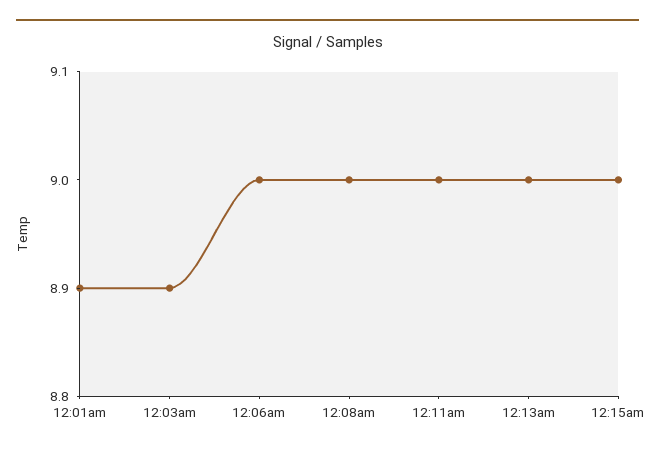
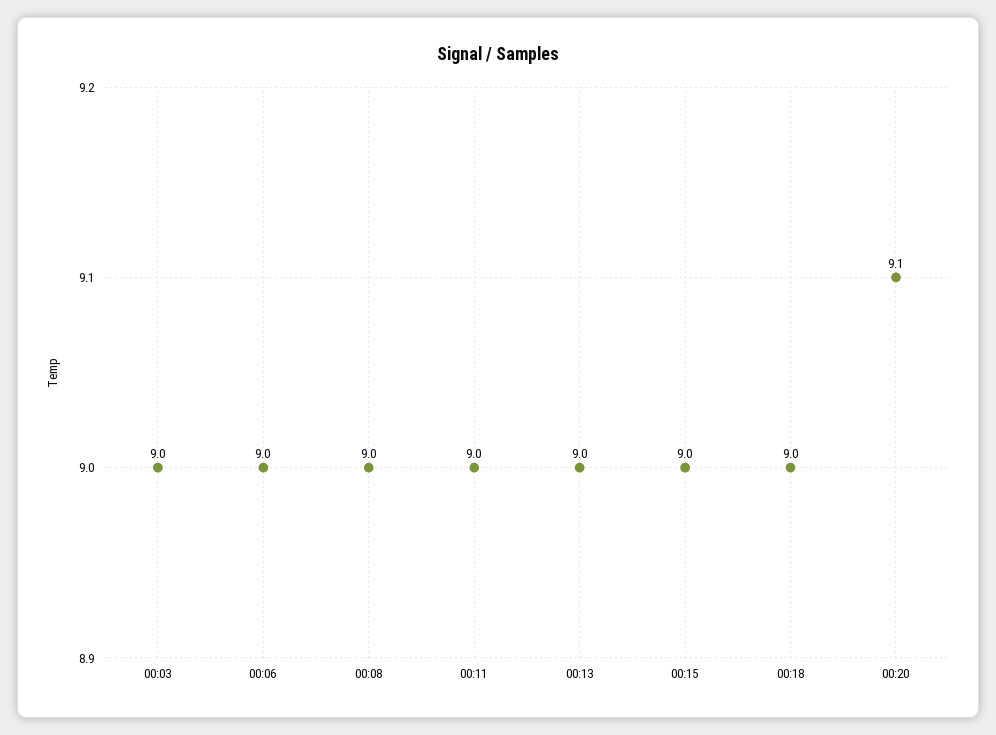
12:01am: 8.9 -> none
12:03am: 8.9 -> 9
00:18: none -> 9
00:20: none -> 9.1

